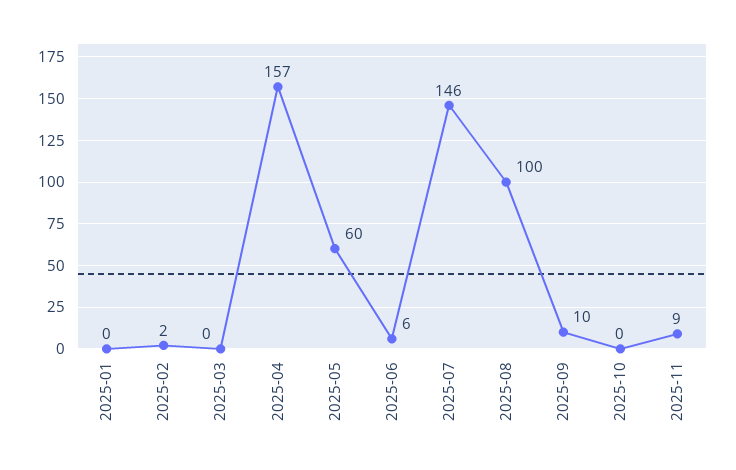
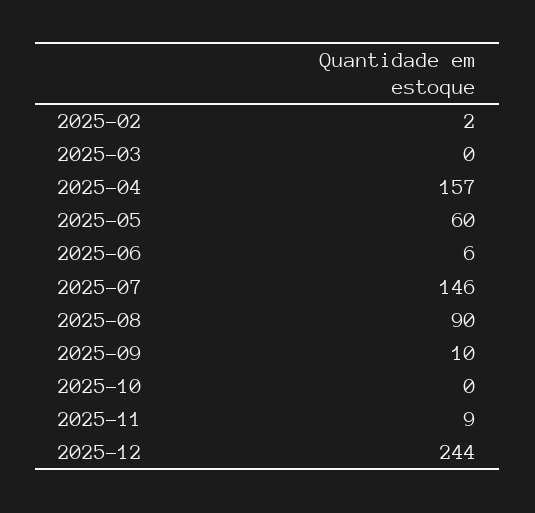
2025-01: 0 -> none
2025-08: 100 -> 90
2025-12: none -> 244

